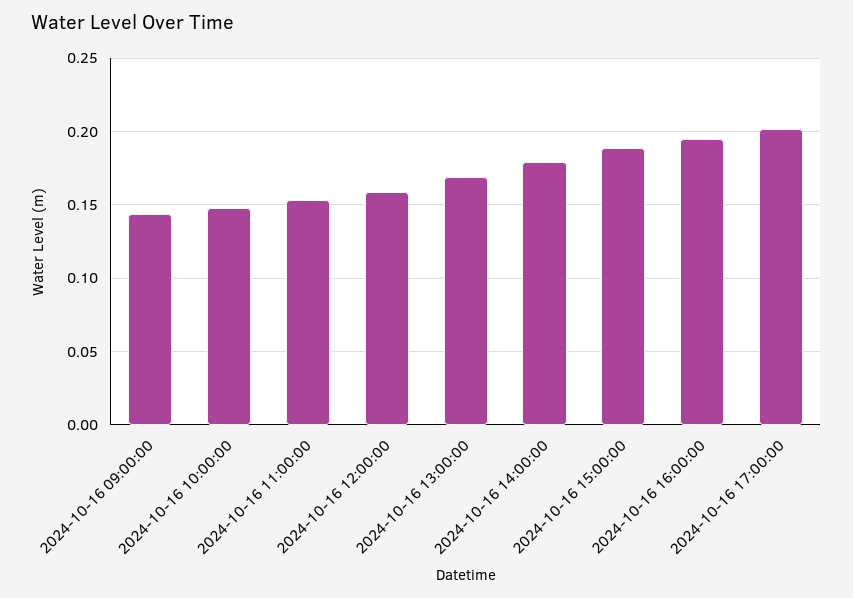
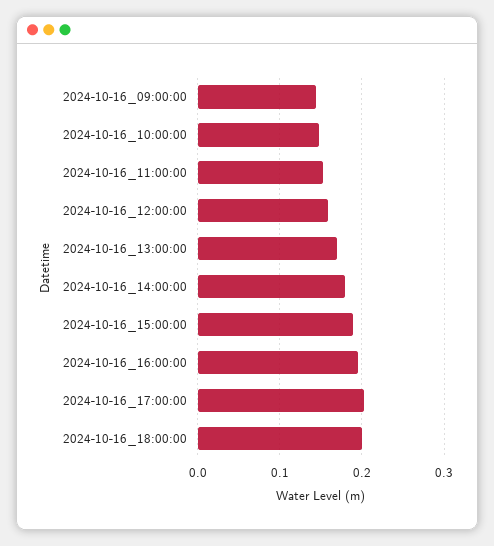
2024-10-16_18:00:00: none -> 0.2

